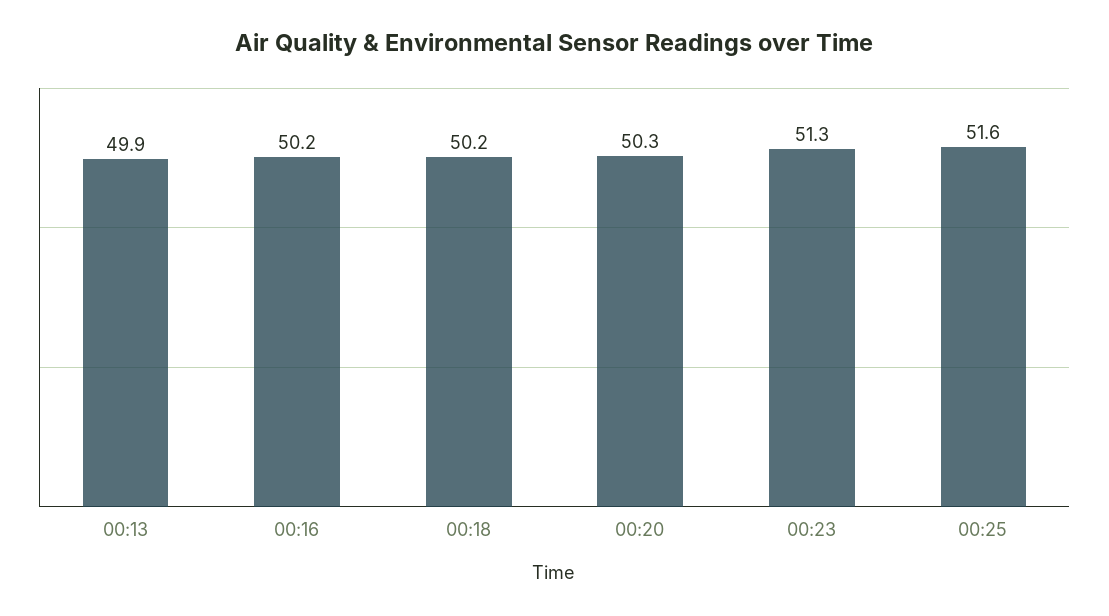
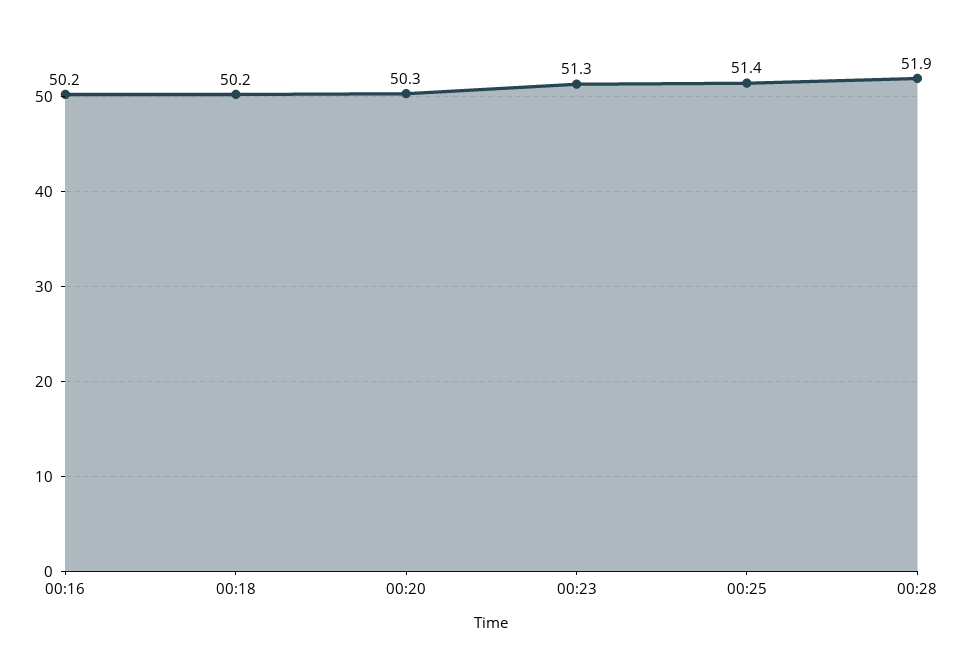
00:13: 49.9 -> none
00:25: 51.6 -> 51.4
00:28: none -> 51.9

